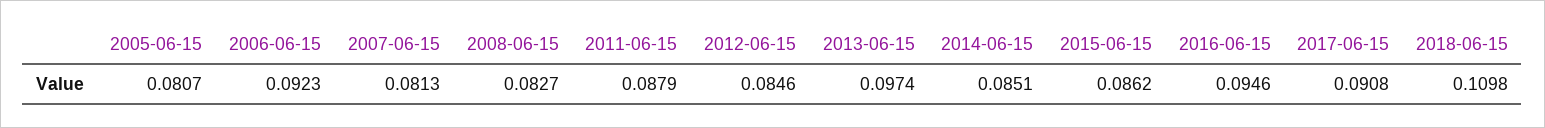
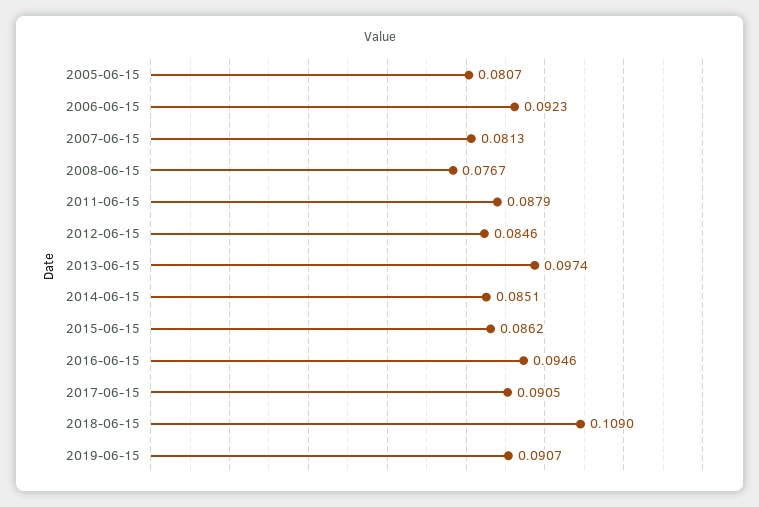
2008-06-15: 0.0827 -> 0.0767
2017-06-15: 0.0908 -> 0.0905
2018-06-15: 0.1098 -> 0.109
2019-06-15: none -> 0.0907

